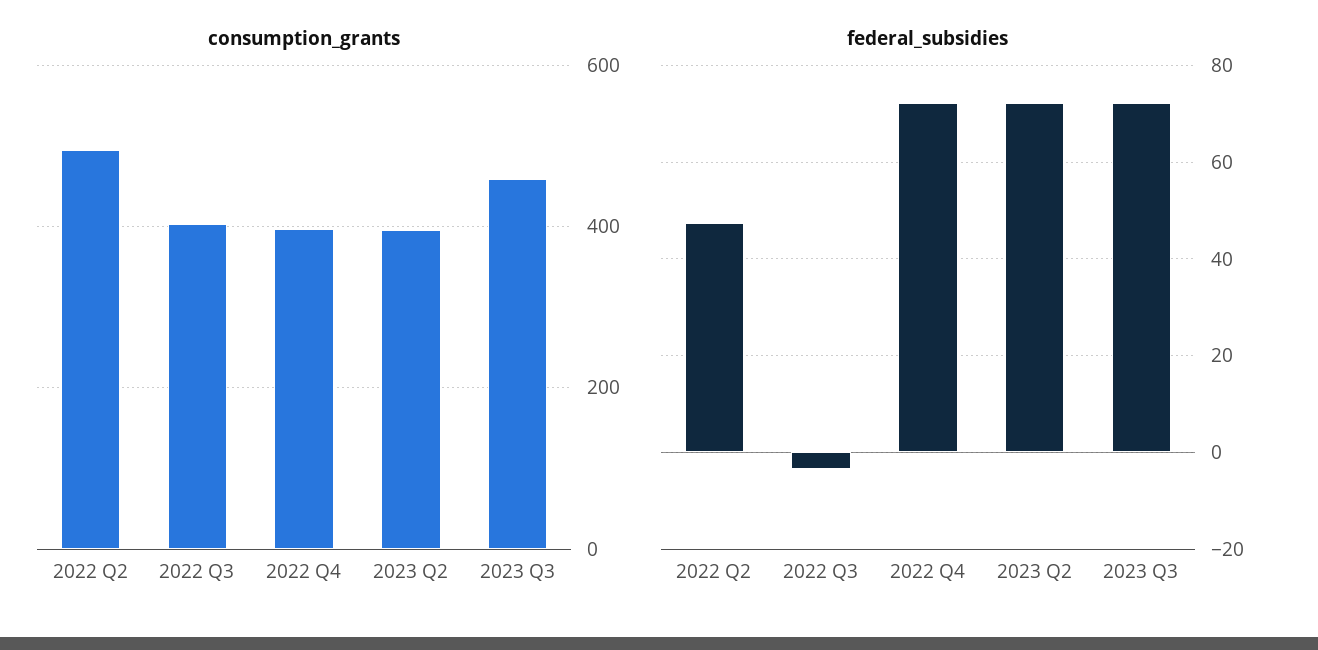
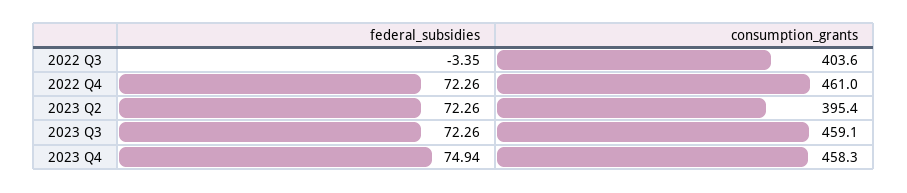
consumption_grants, 2022 Q2: 500 -> none
consumption_grants, 2022 Q4: 400 -> 461
federal_subsidies, 2022 Q2: 48 -> none
federal_subsidies, 2023 Q4: none -> 74.94
consumption_grants, 2023 Q4: none -> 458.3

